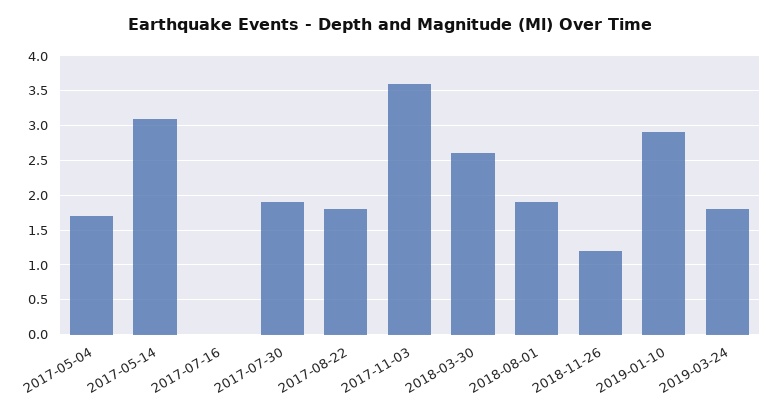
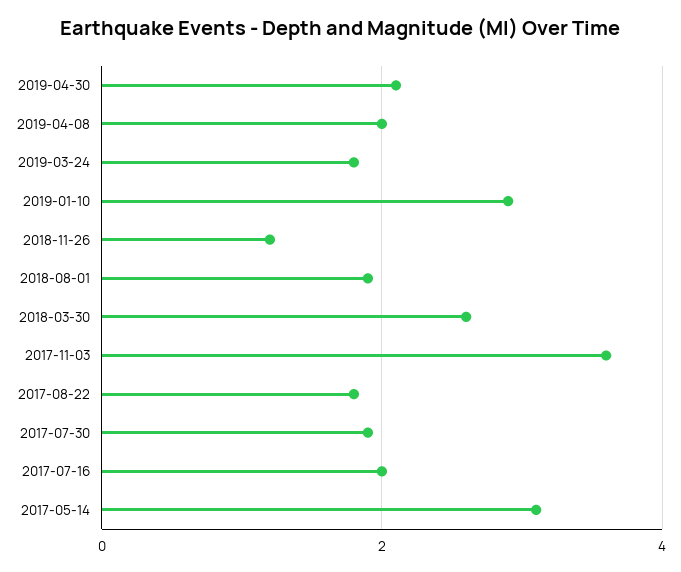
2017-05-04: 1.7 -> none
2017-07-16: 0 -> 2
2019-04-30: none -> 2
2019-04-08: none -> 2

